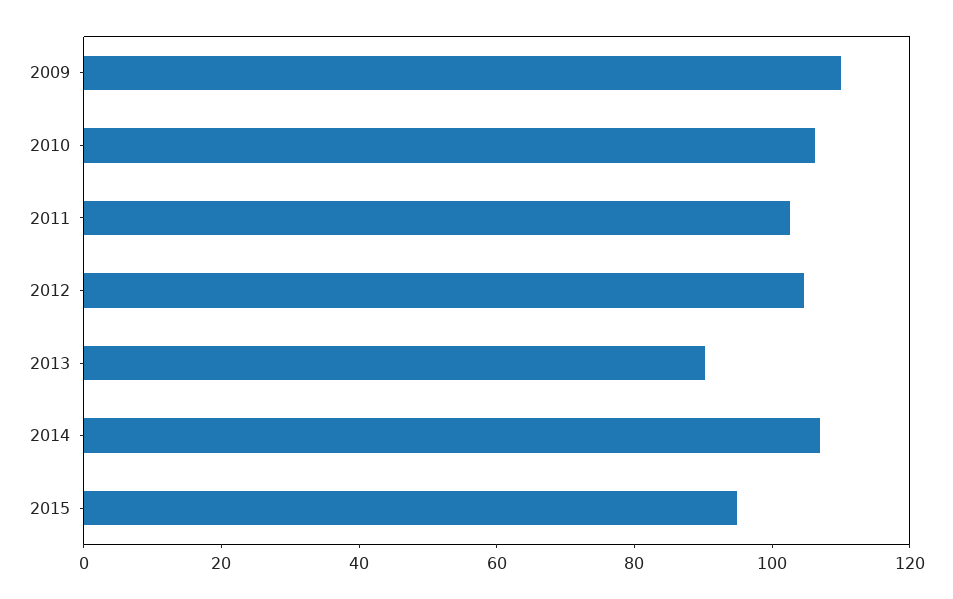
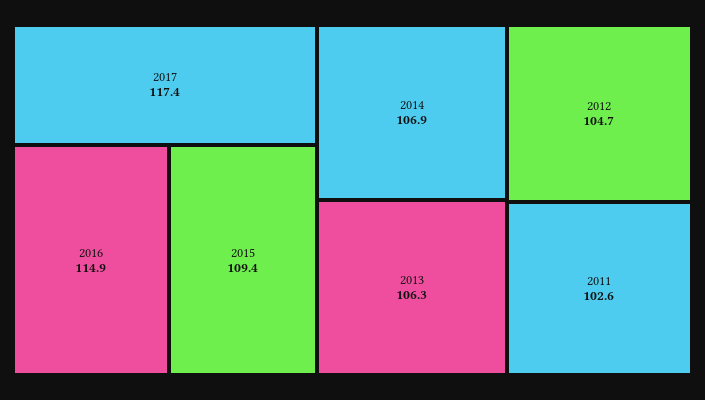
2009: 110 -> none
2010: 105 -> none
2013: 90 -> 106.3
2015: 95 -> 109.4
2017: none -> 117.4
2016: none -> 114.9

